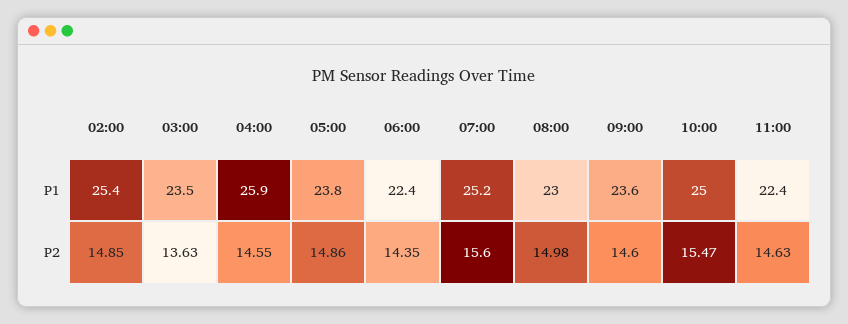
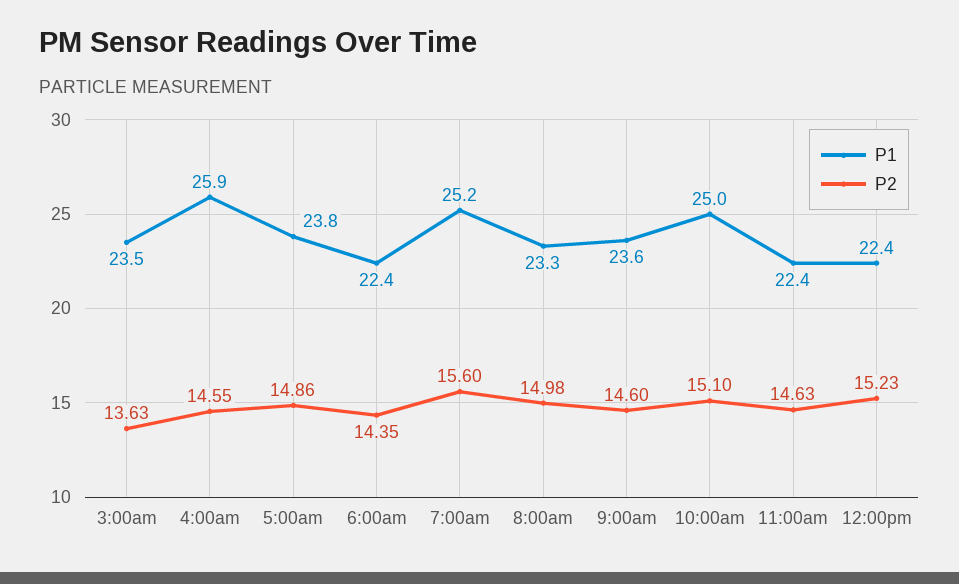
P1, 02:00: 25.4 -> none
P1, 08:00: 23 -> 23.3
P2, 02:00: 14.85 -> none
P2, 10:00: 15.47 -> 15.1
P1, 12:00pm: none -> 22.4
P2, 12:00pm: none -> 15.23

